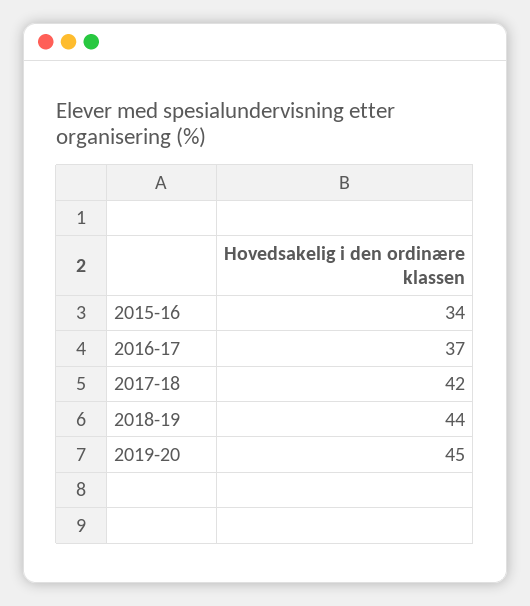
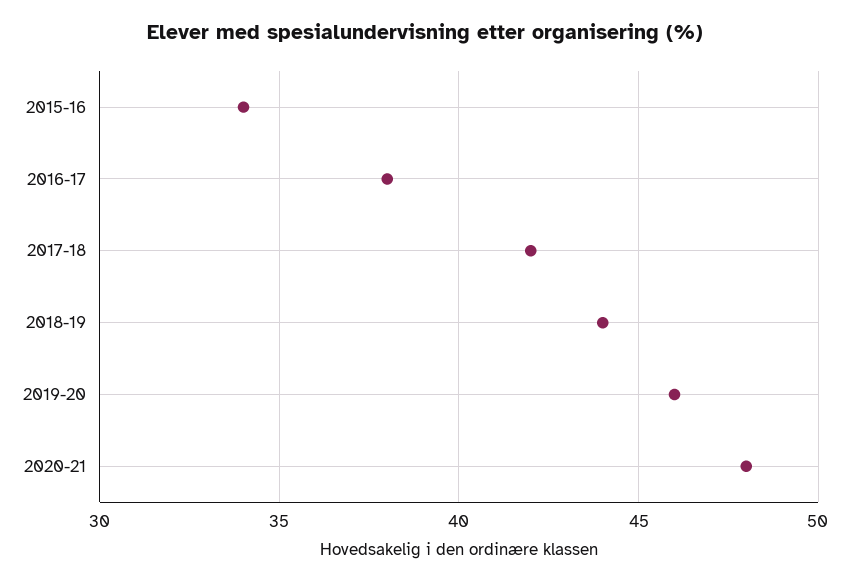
2016-17: 37 -> 38
2019-20: 45 -> 46
2020-21: none -> 48

